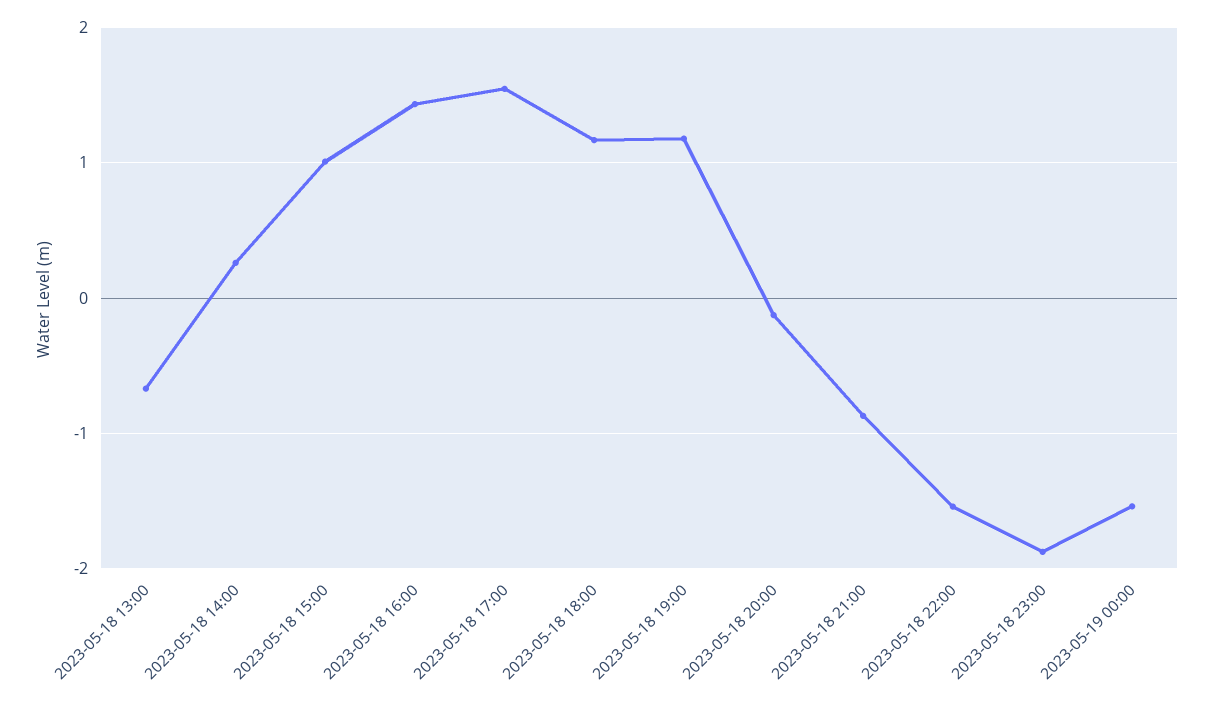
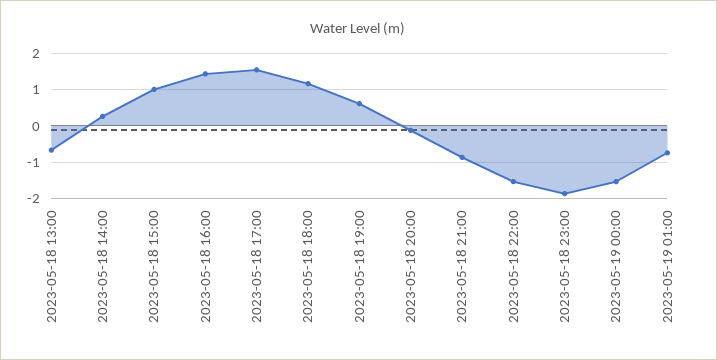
2023-05-18 19:00: 1.2 -> 0.6
2023-05-19 01:00: none -> -0.8

